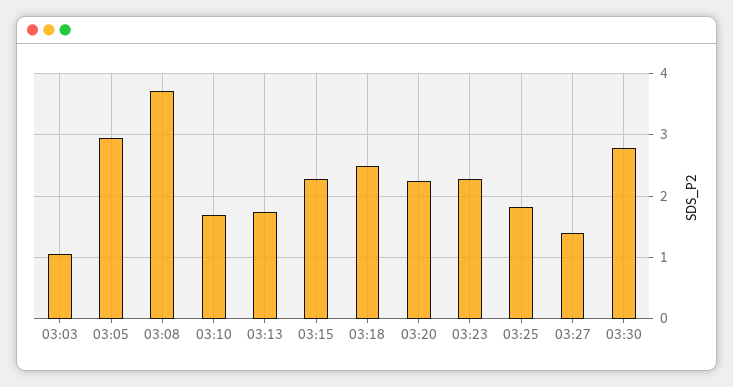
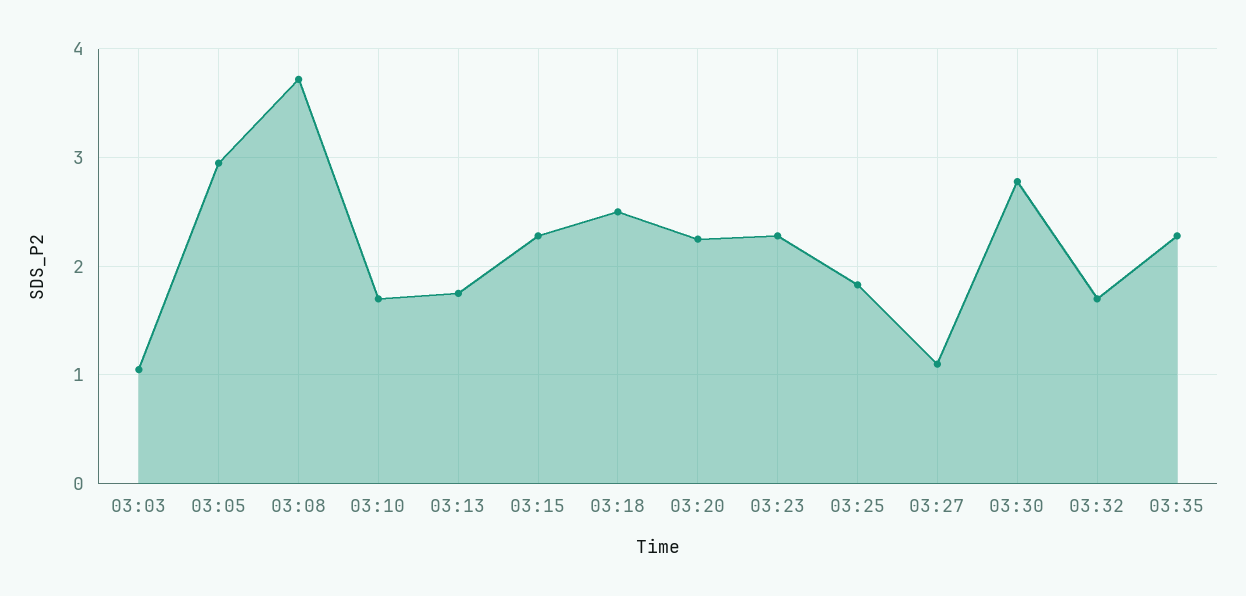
03:27: 1.4 -> 1.1
03:32: none -> 1.7
03:35: none -> 2.3

